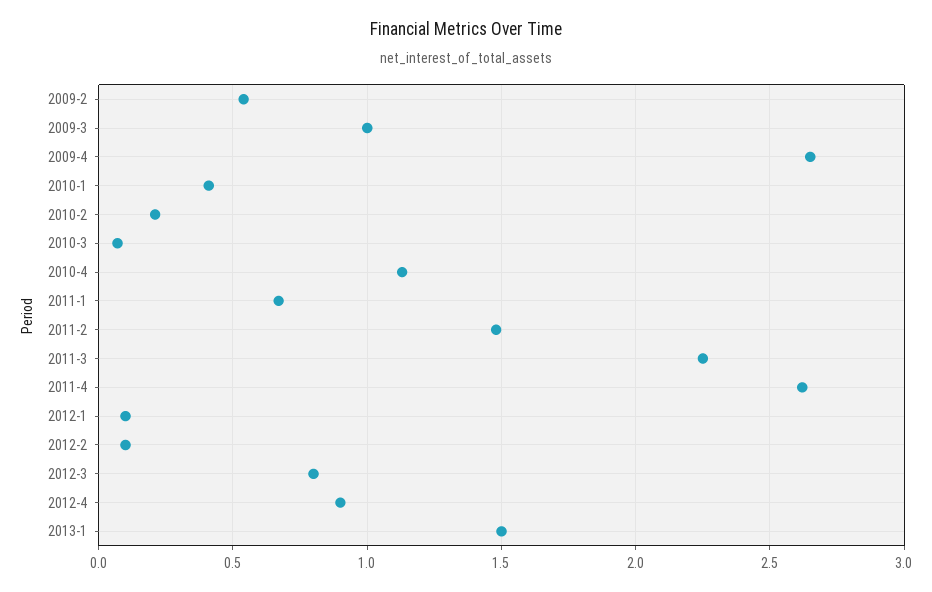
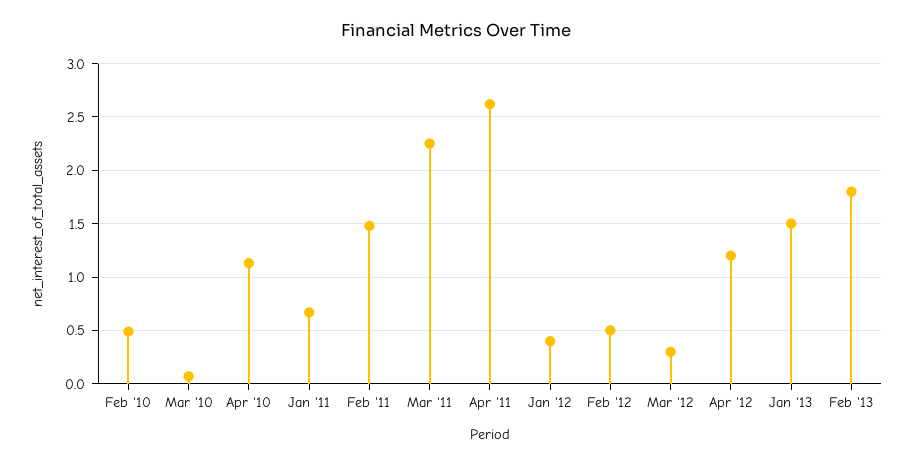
2009-2: 0.55 -> none
2009-3: 1 -> none
2009-4: 2.65 -> none
2010-1: 0.4 -> none
2010-2: 0.2 -> 0.5
2012-1: 0.1 -> 0.4
2012-2: 0.1 -> 0.5
2012-3: 0.8 -> 0.3
2012-4: 0.9 -> 1.2
Feb '13: none -> 1.8

